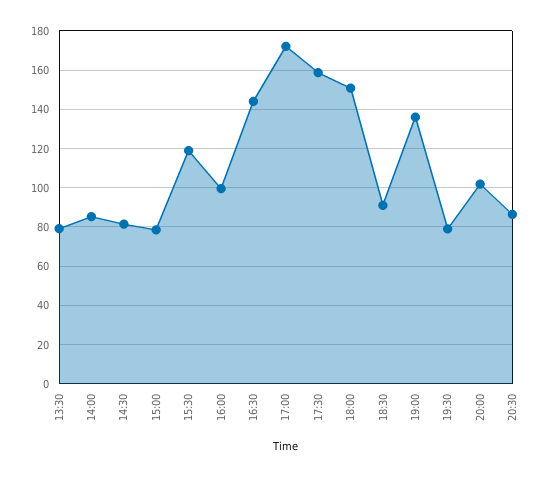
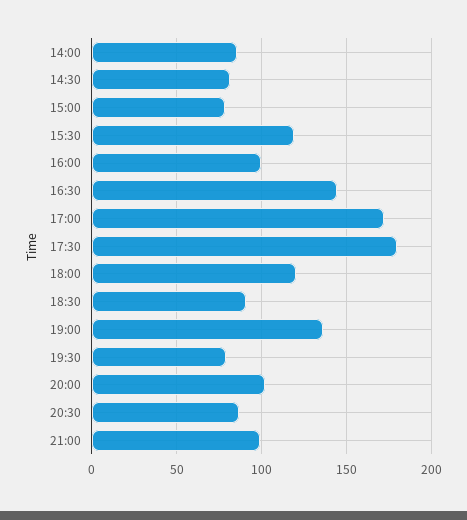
13:30: 80 -> none
17:30: 160 -> 180
18:00: 150 -> 120
21:00: none -> 100

